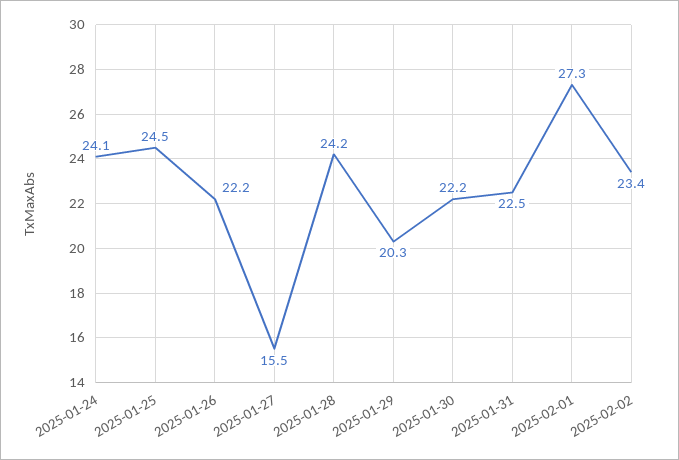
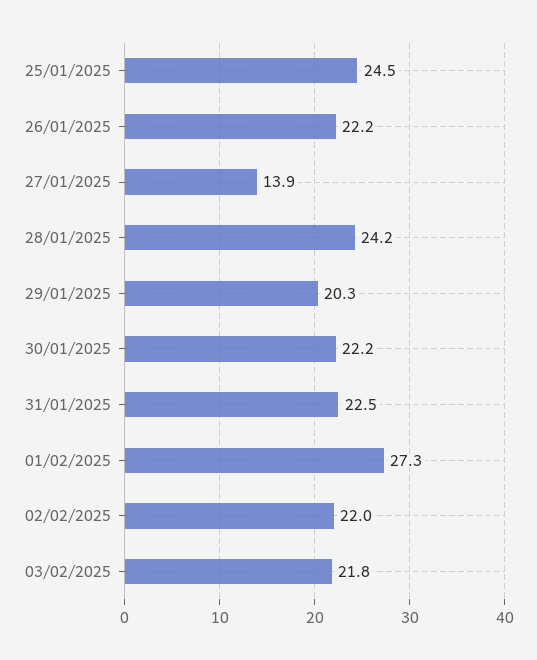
2025-01-24: 24.1 -> none
2025-01-27: 15.5 -> 13.9
2025-02-02: 23.4 -> 22
03/02/2025: none -> 21.8

